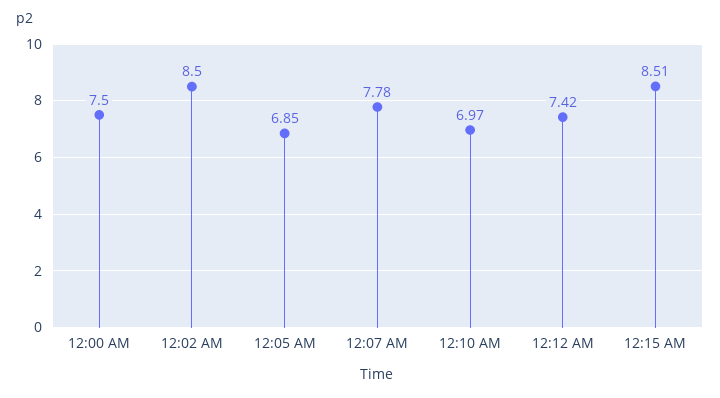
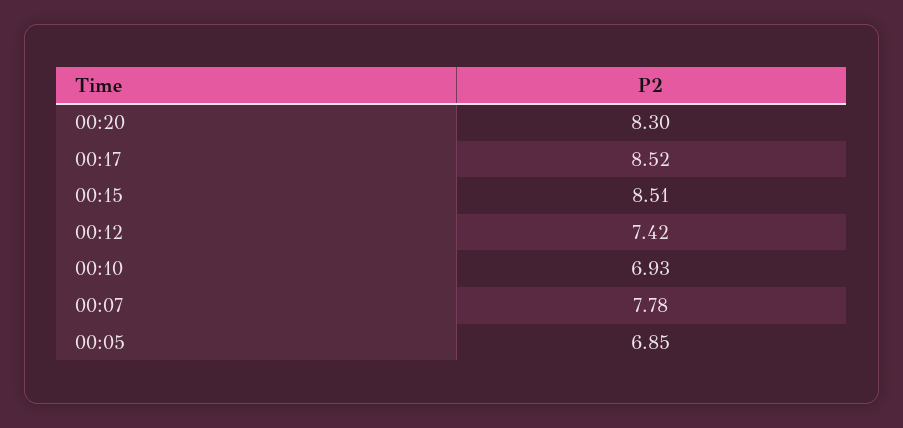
12:00 AM: 7.5 -> none
12:02 AM: 8.5 -> none
12:10 AM: 6.97 -> 6.93
00:20: none -> 8.3
00:17: none -> 8.52

